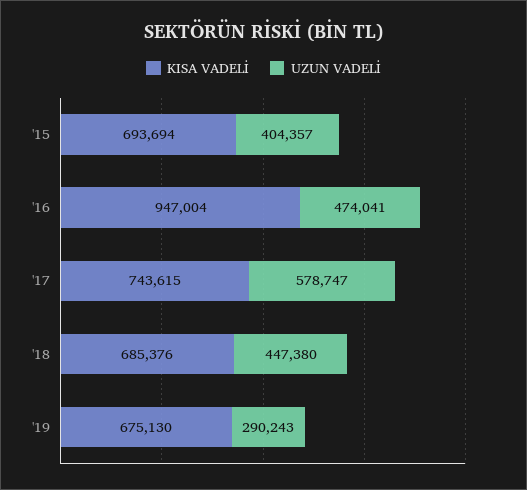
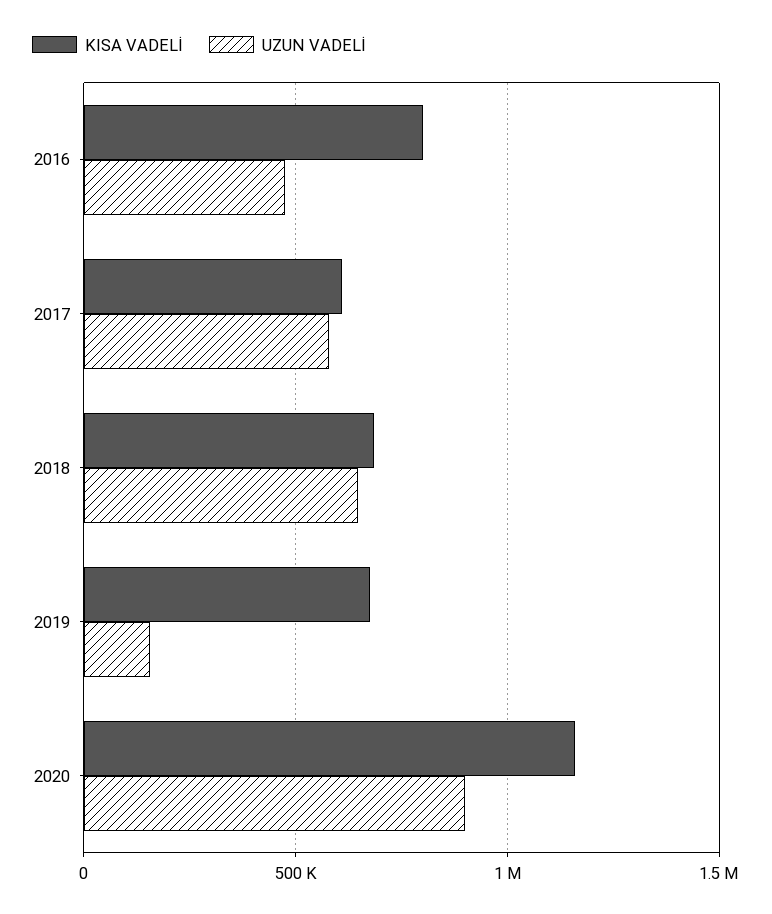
KISA VADELİ, '15: 693694 -> none
UZUN VADELİ, '15: 404357 -> none
KISA VADELİ, '16: 947004 -> 800000
KISA VADELİ, '17: 743615 -> 600000
UZUN VADELİ, '18: 447380 -> 650000
UZUN VADELİ, '19: 290243 -> 150000
KISA VADELİ, 2020: none -> 1150000
UZUN VADELİ, 2020: none -> 900000

